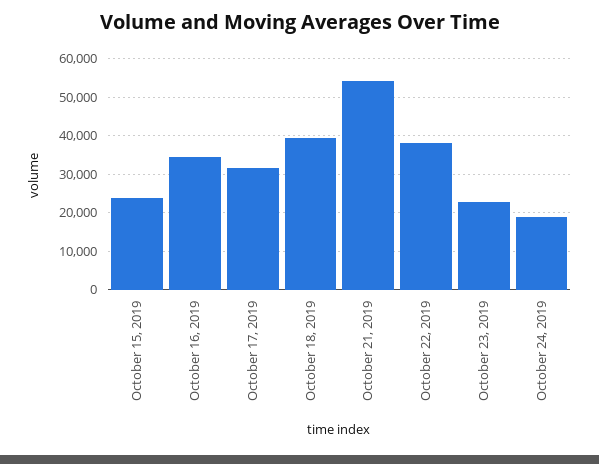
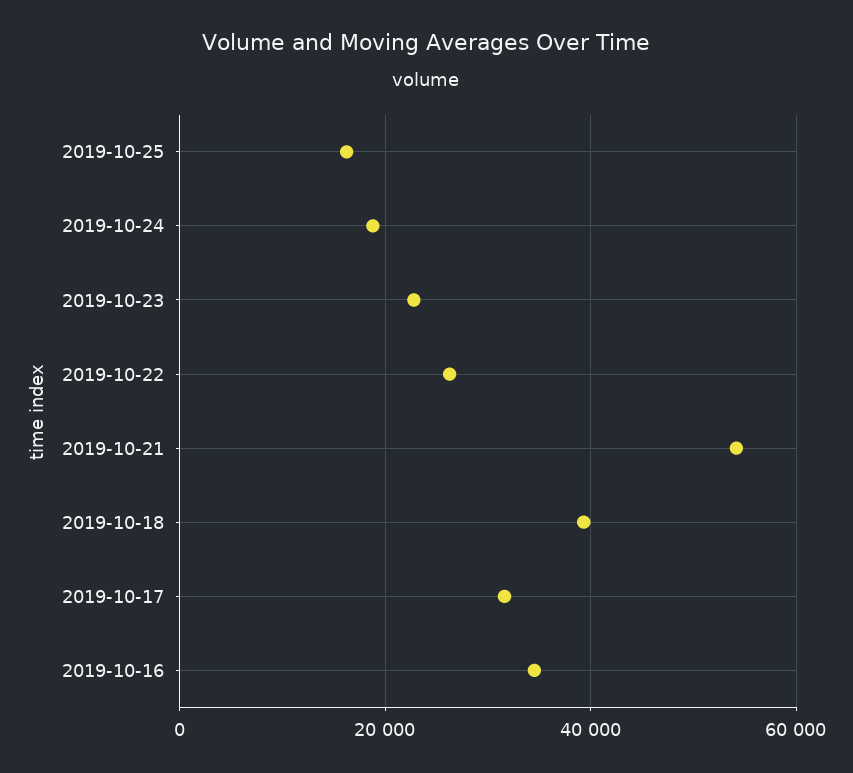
October 15, 2019: 24000 -> none
October 22, 2019: 38000 -> 26000
2019-10-25: none -> 16000

